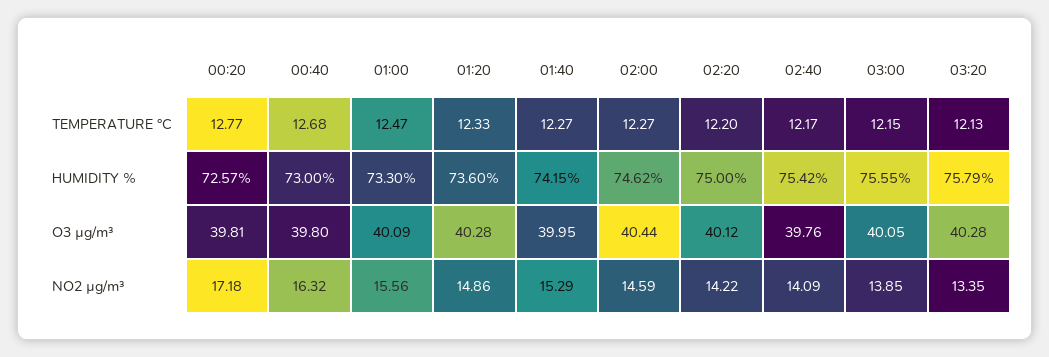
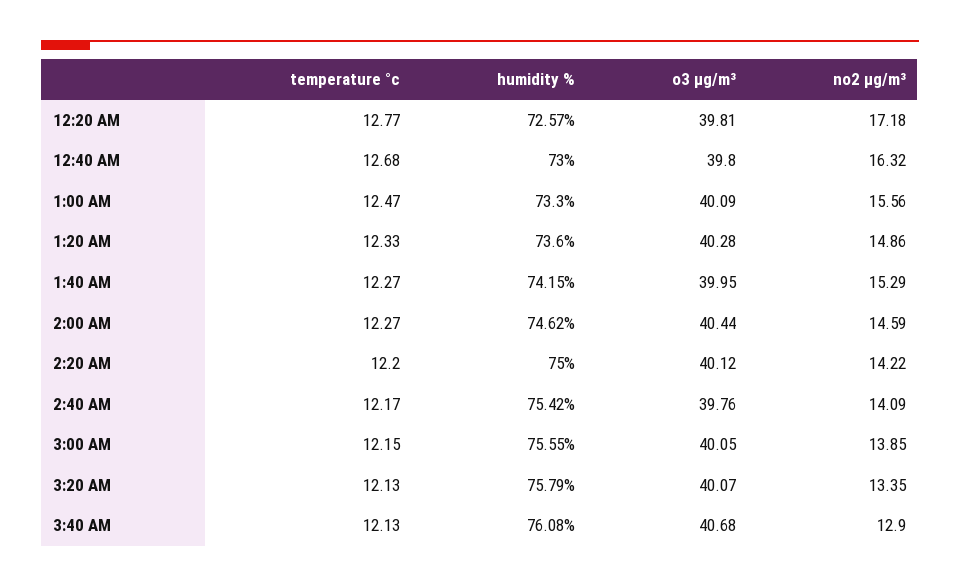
03:20, O3 µg/m³: 40.28 -> 40.07
3:40 AM, TEMPERATURE °C: none -> 12.13
3:40 AM, HUMIDITY %: none -> 76.08
3:40 AM, O3 µg/m³: none -> 40.68
3:40 AM, NO2 µg/m³: none -> 12.9

